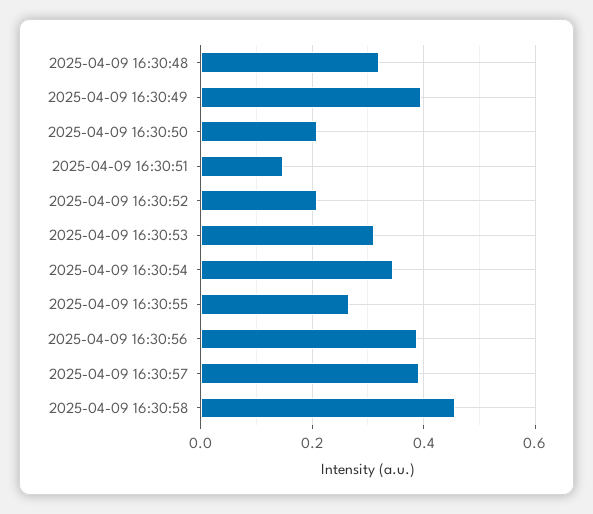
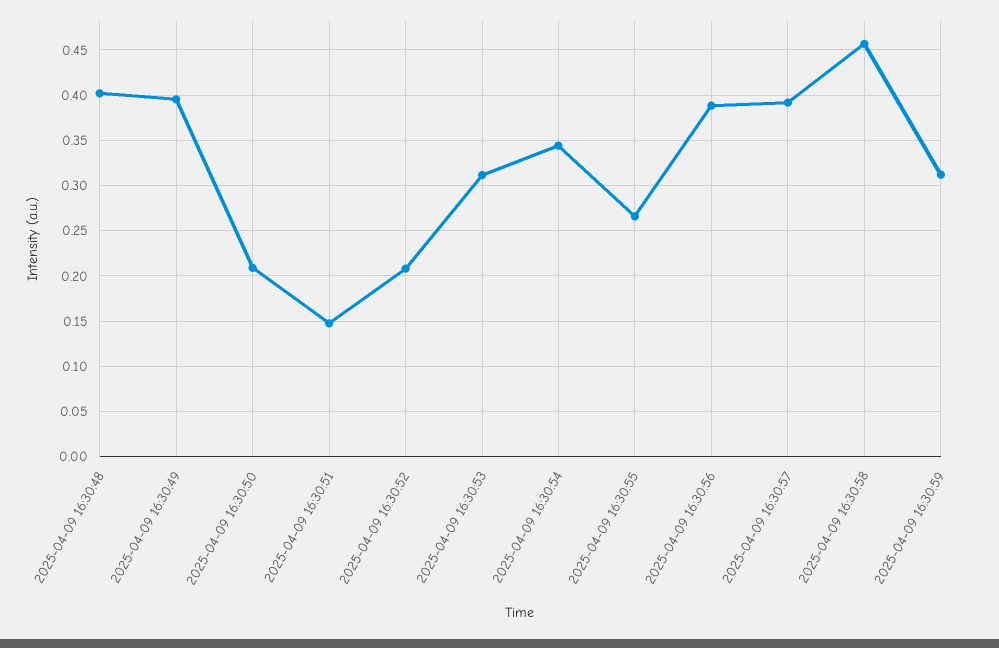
2025-04-09 16:30:48: 0.32 -> 0.4
2025-04-09 16:30:59: none -> 0.31

